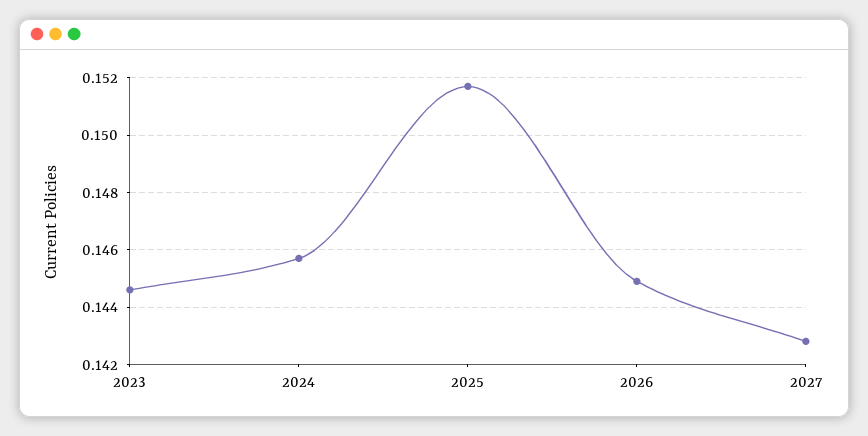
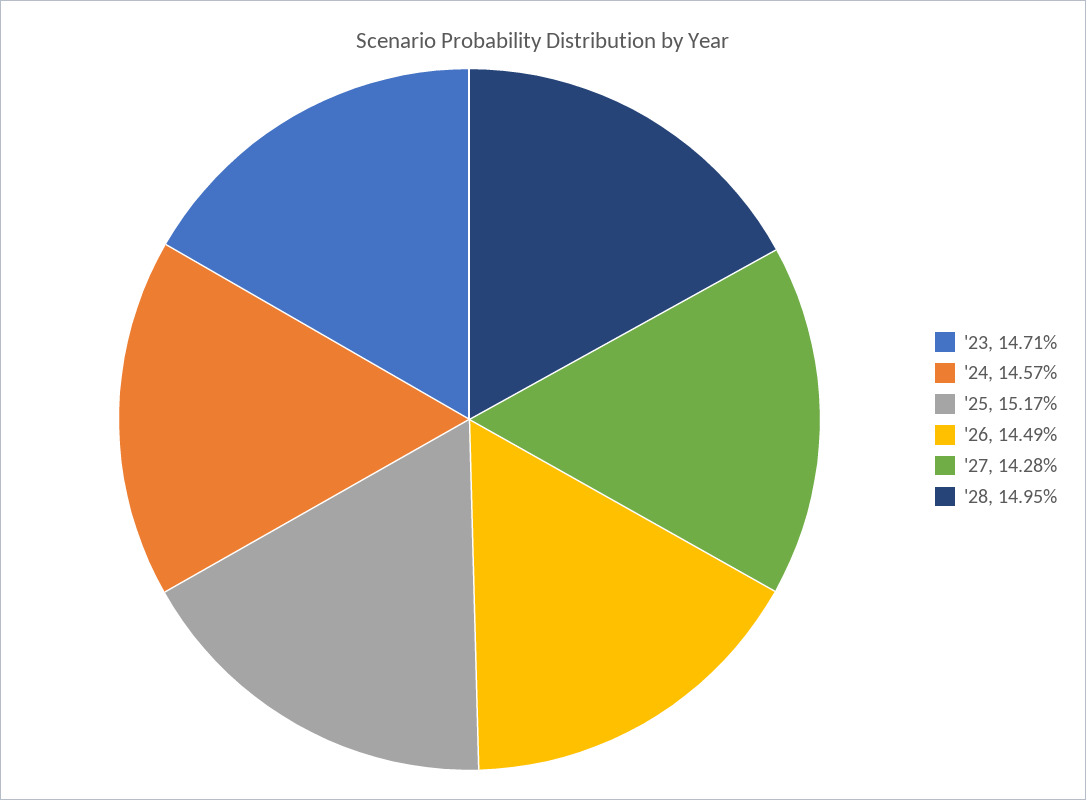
2023: 0.1445 -> 0.1471
'28: none -> 0.1495

